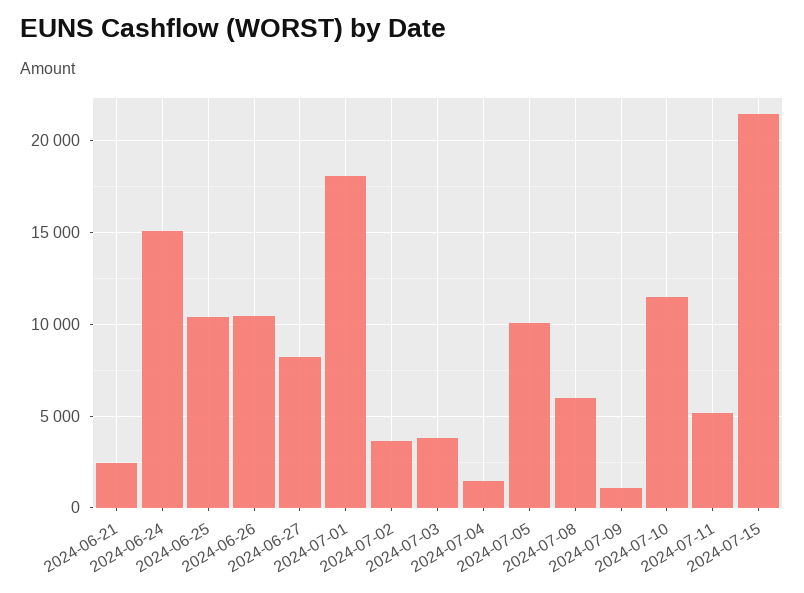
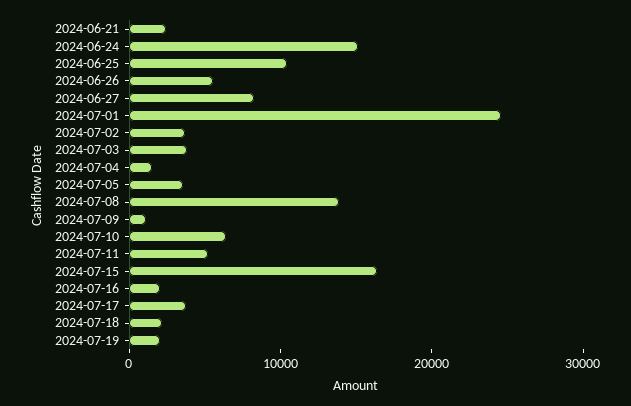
2024-06-26: 10500 -> 6000
2024-07-01: 18000 -> 24000
2024-07-05: 10000 -> 4000
2024-07-08: 6000 -> 14000
2024-07-10: 11500 -> 6000
2024-07-15: 21500 -> 16000
2024-07-16: none -> 2000
2024-07-17: none -> 4000
2024-07-18: none -> 2000
2024-07-19: none -> 2000

